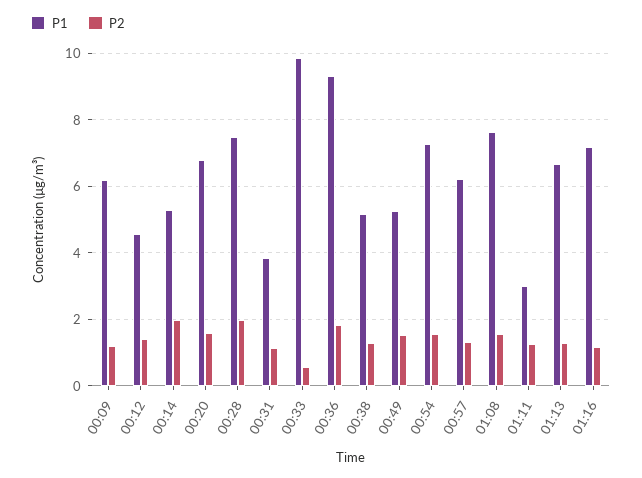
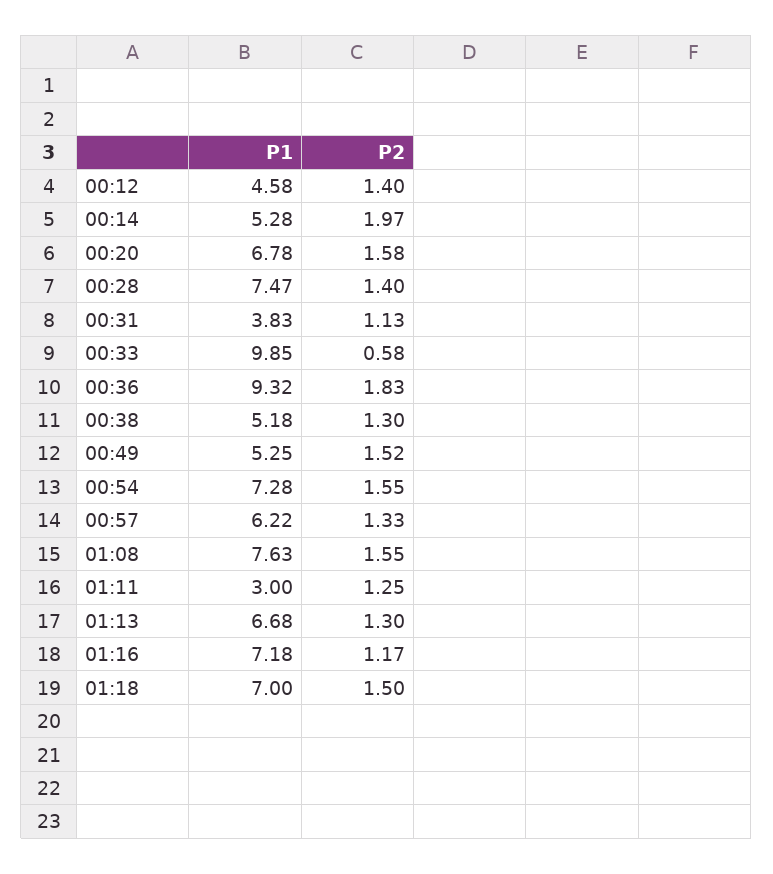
P1, 00:09: 6.2 -> none
P2, 00:09: 1.2 -> none
P2, 00:28: 2 -> 1.4
P1, 01:18: none -> 7
P2, 01:18: none -> 1.5

